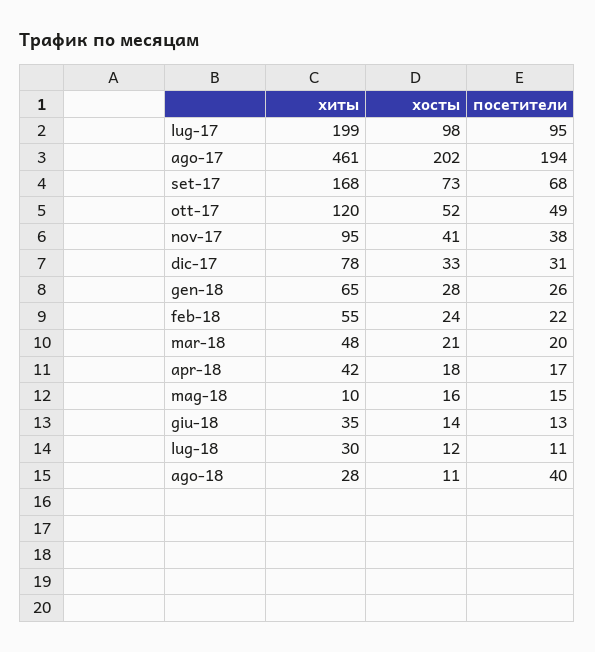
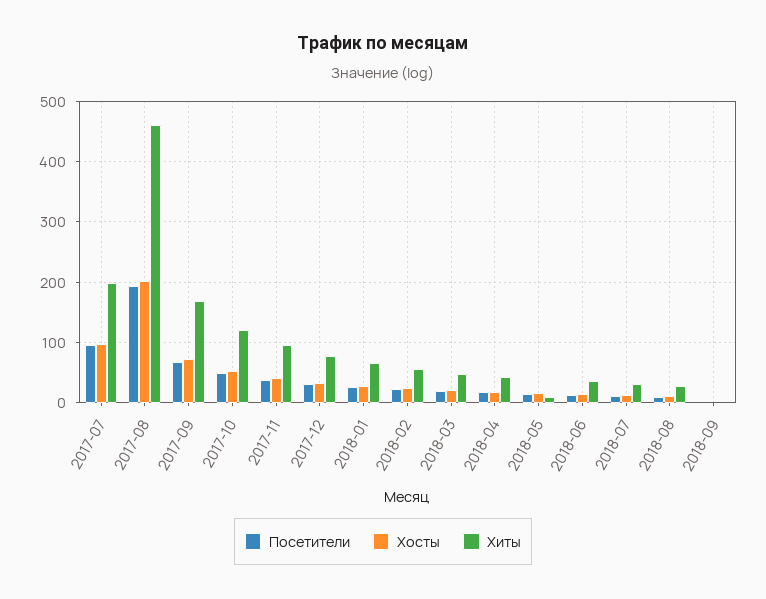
посетители, ago-18: 40 -> 10
посетители, 2018-09: none -> 0
хосты, 2018-09: none -> 0
хиты, 2018-09: none -> 0

